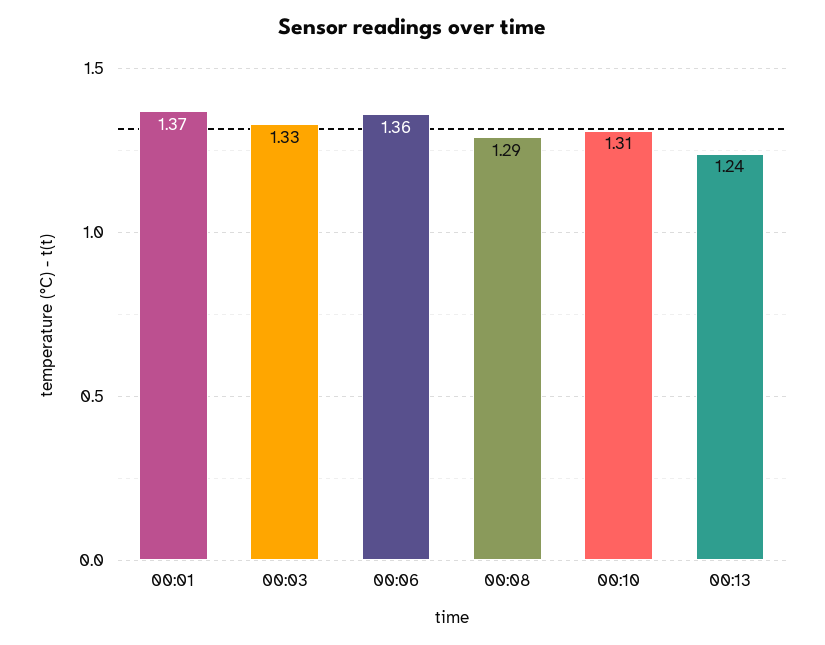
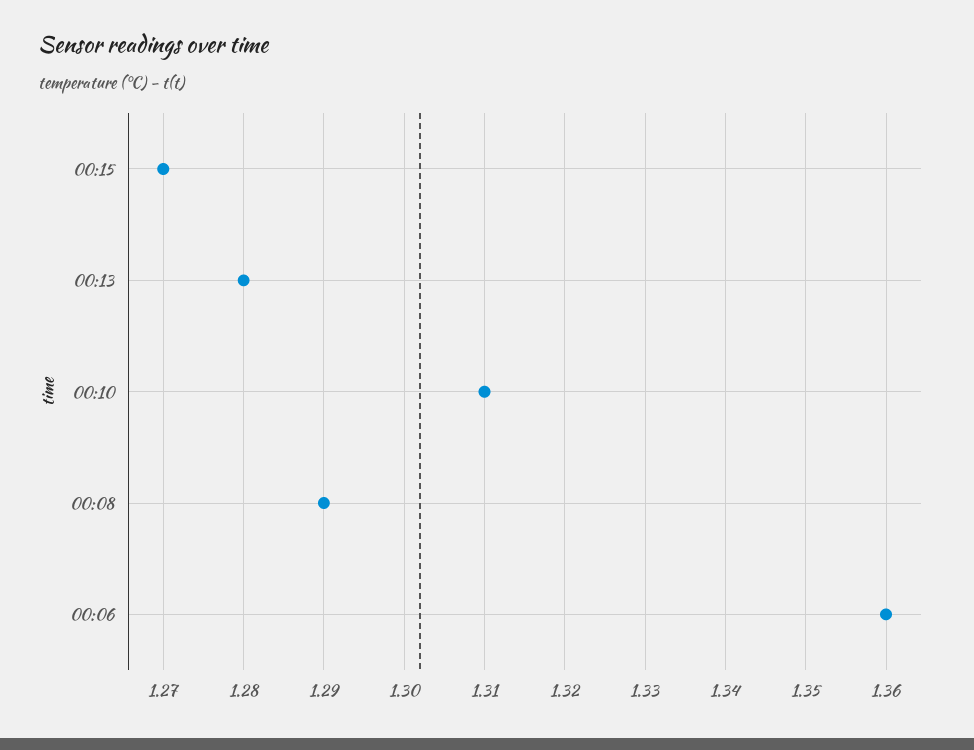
00:01: 1.37 -> none
00:03: 1.33 -> none
00:13: 1.24 -> 1.28
00:15: none -> 1.27

